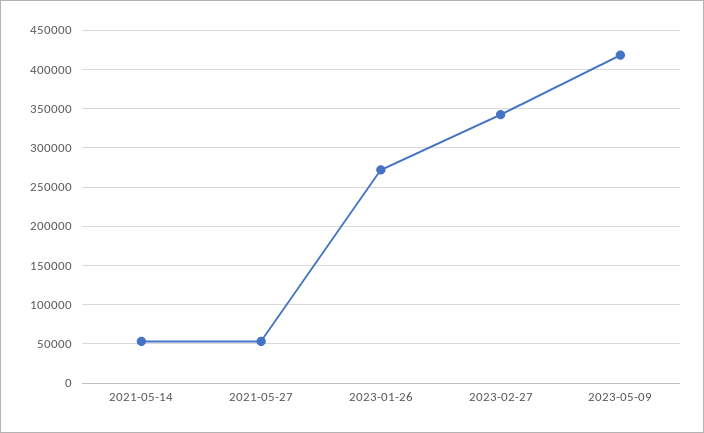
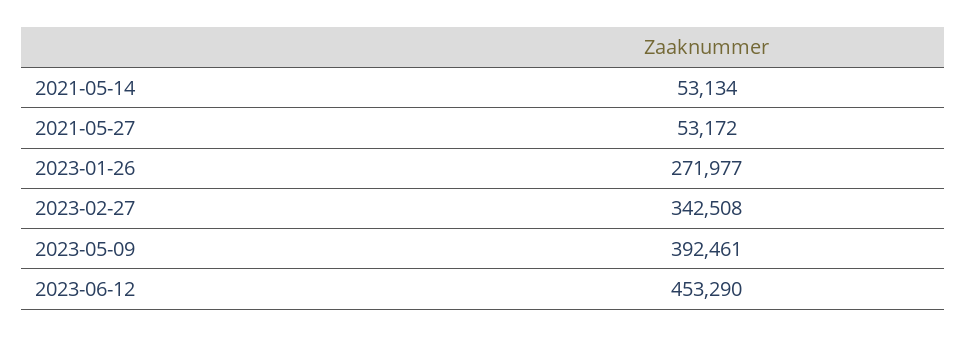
2023-05-09: 420000 -> 392461
2023-06-12: none -> 453290

